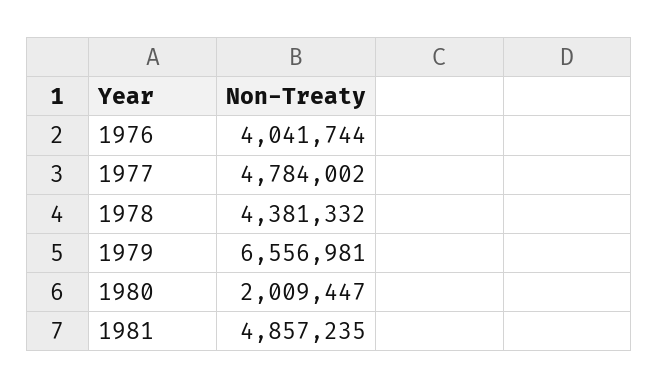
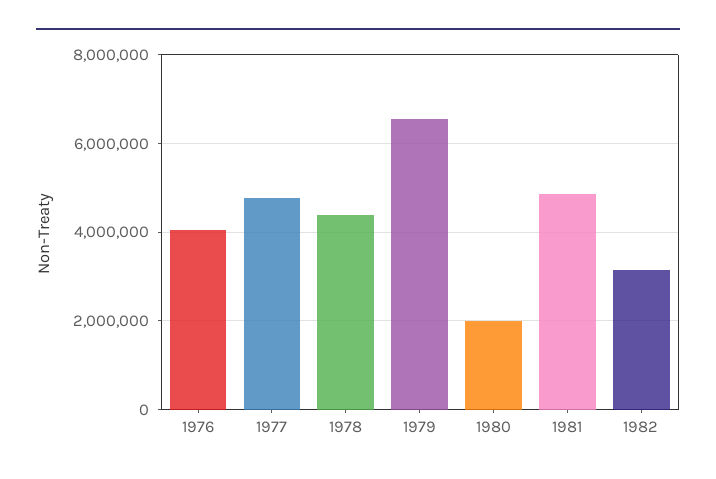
1982: none -> 3200000

